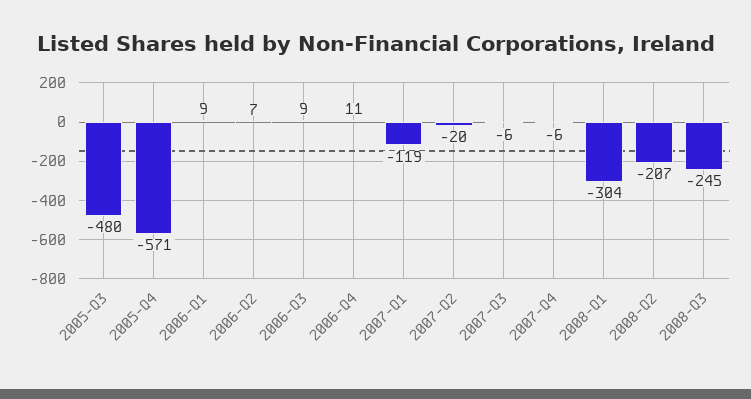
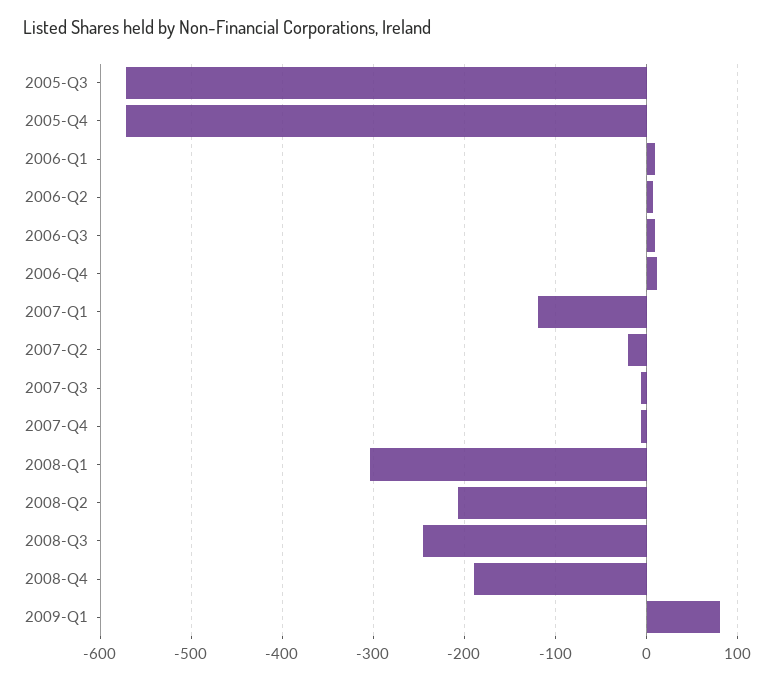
2005-Q3: -480 -> -570
2008-Q4: none -> -190
2009-Q1: none -> 80

